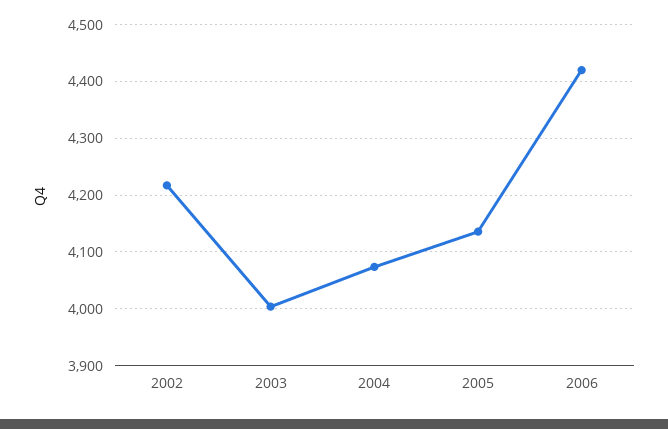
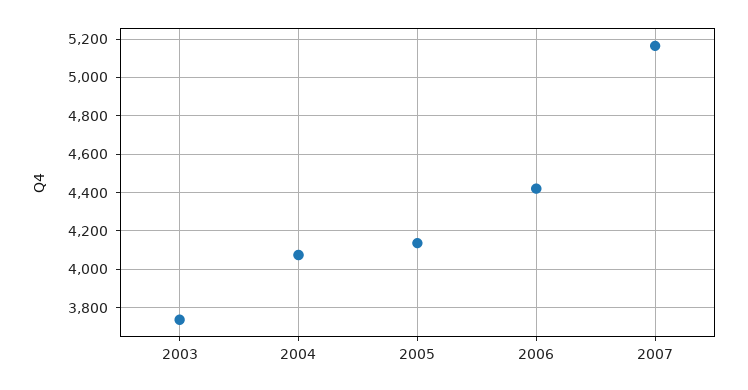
2002: 4220 -> none
2003: 4000 -> 3750
2007: none -> 5150

